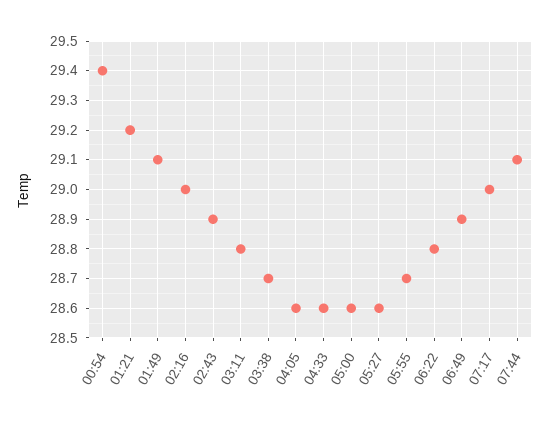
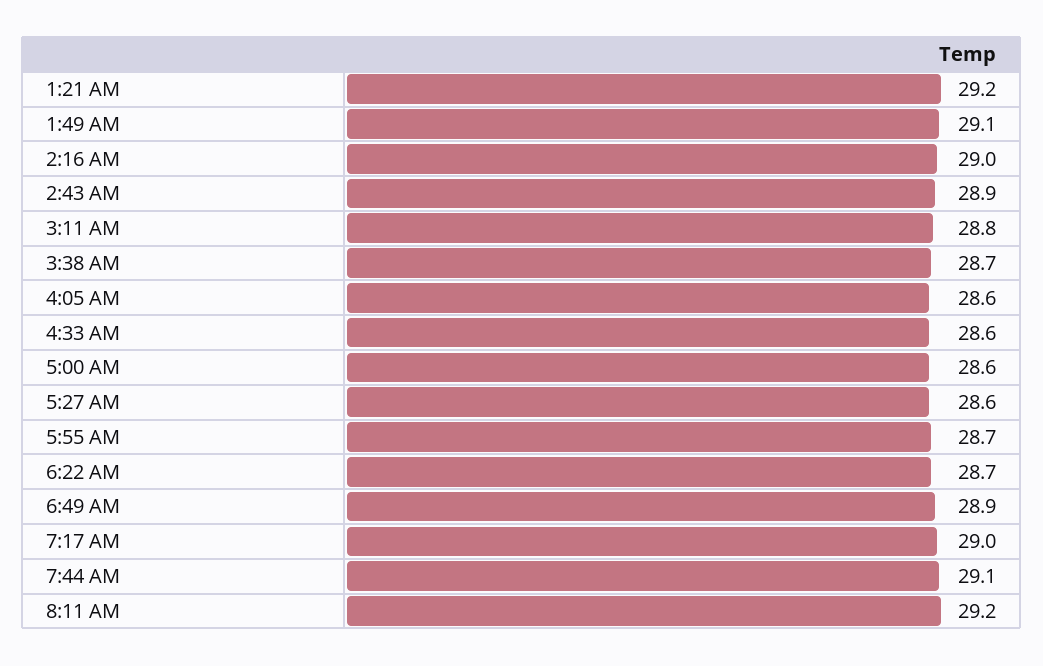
00:54: 29.4 -> none
06:22: 28.8 -> 28.7
8:11 AM: none -> 29.2

